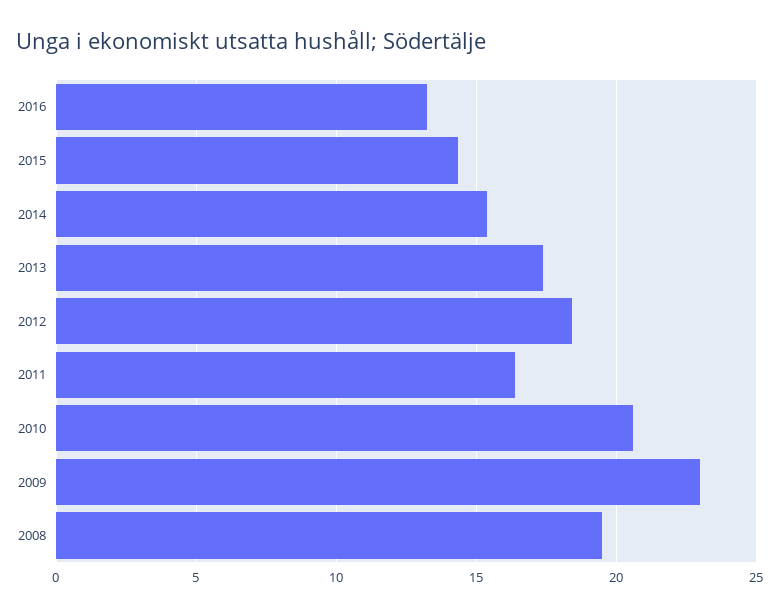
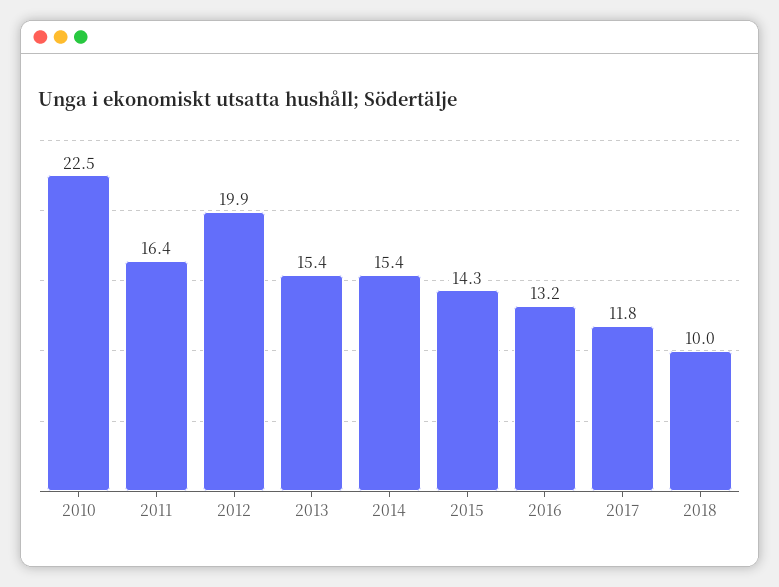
2013: 17.5 -> 15.4
2012: 18.5 -> 19.9
2010: 20.5 -> 22.5
2009: 23 -> none
2008: 19.5 -> none
2017: none -> 11.8
2018: none -> 10

